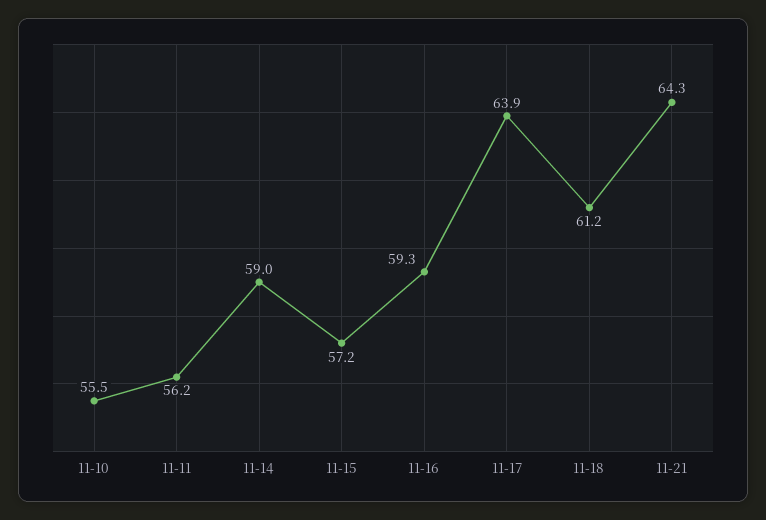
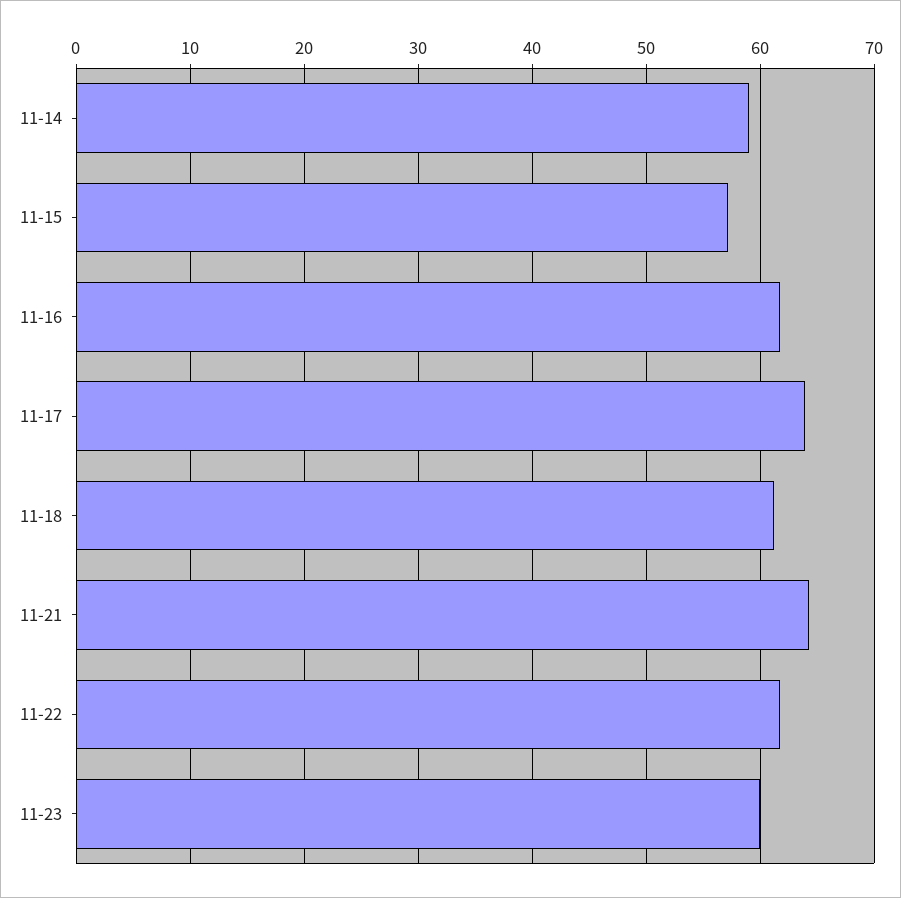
11-10: 55.5 -> none
11-11: 56.2 -> none
11-16: 59.3 -> 62
11-22: none -> 62
11-23: none -> 60

